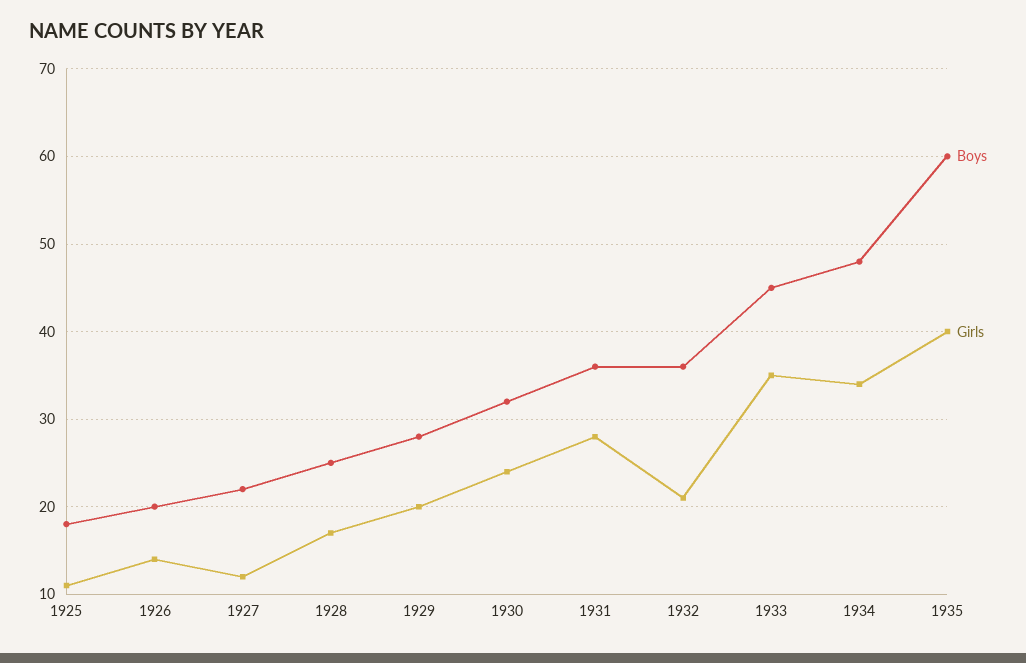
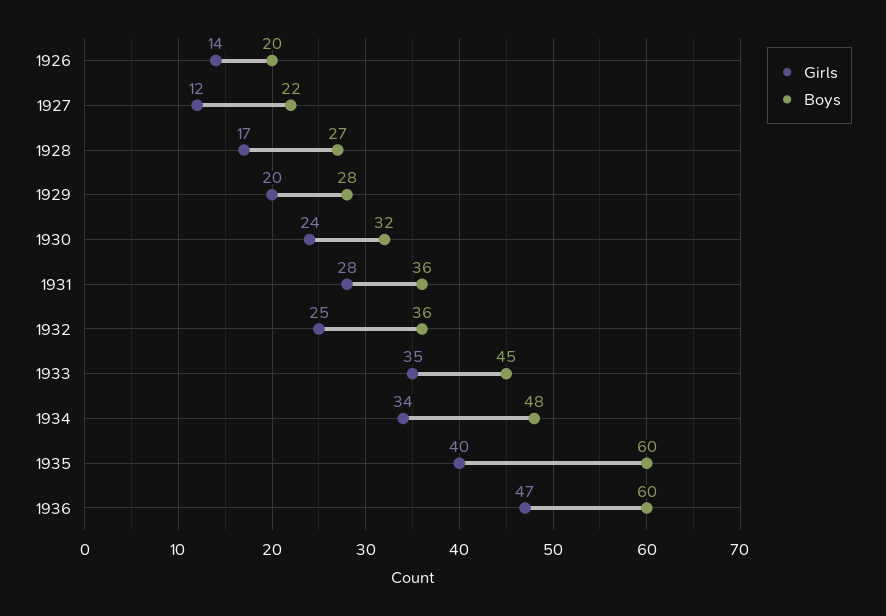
Boys, 1925: 18 -> none
Girls, 1925: 11 -> none
Boys, 1928: 25 -> 27
Girls, 1932: 21 -> 25
Girls, 1936: none -> 47
Boys, 1936: none -> 60

